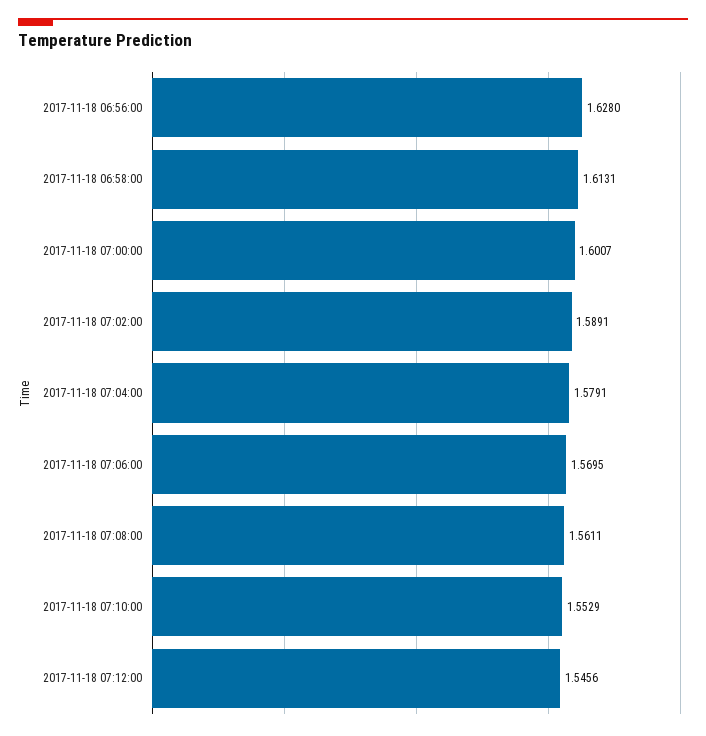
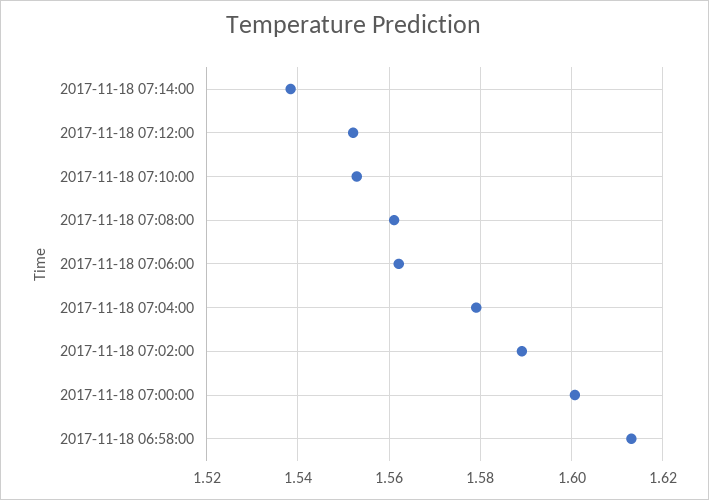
2017-11-18 06:56:00: 1.628 -> none
2017-11-18 07:06:00: 1.5695 -> 1.562
2017-11-18 07:12:00: 1.5456 -> 1.552
2017-11-18 07:14:00: none -> 1.538

